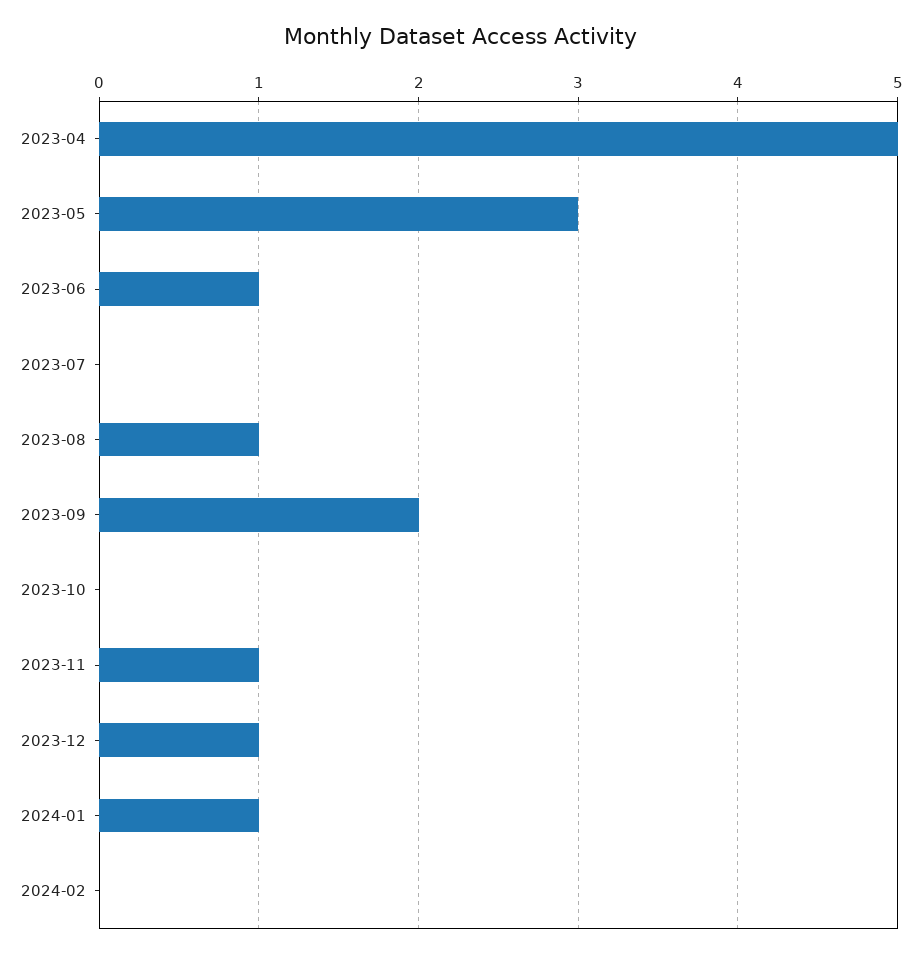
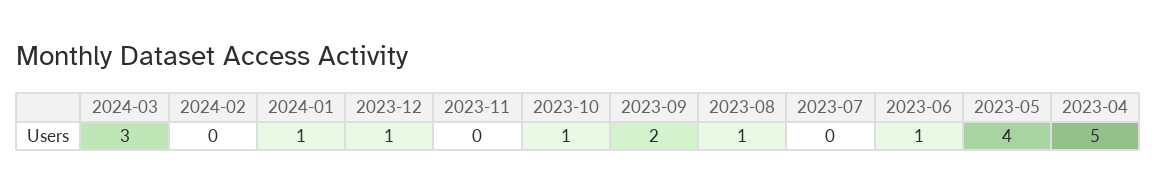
2023-05: 3 -> 4
2023-10: 0 -> 1
2023-11: 1 -> 0
2024-03: none -> 3

